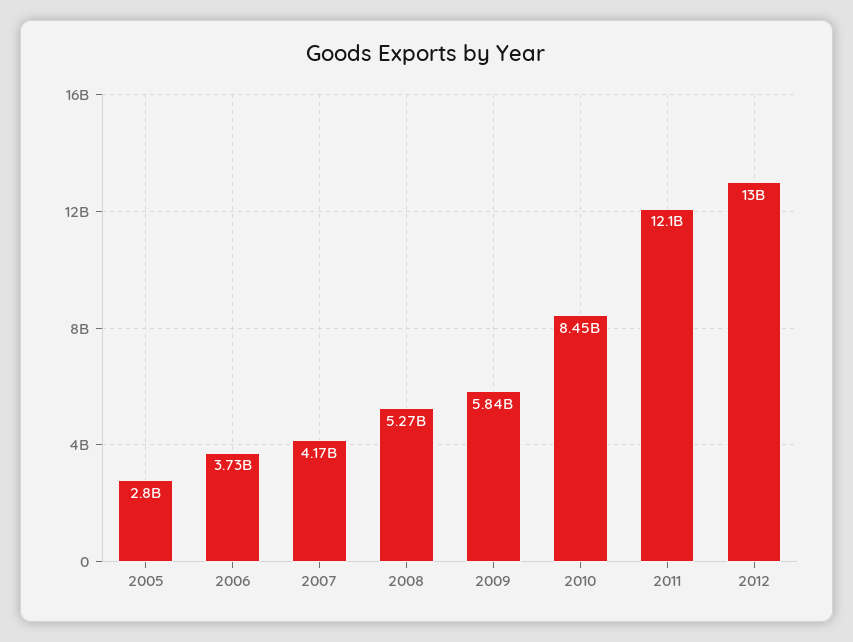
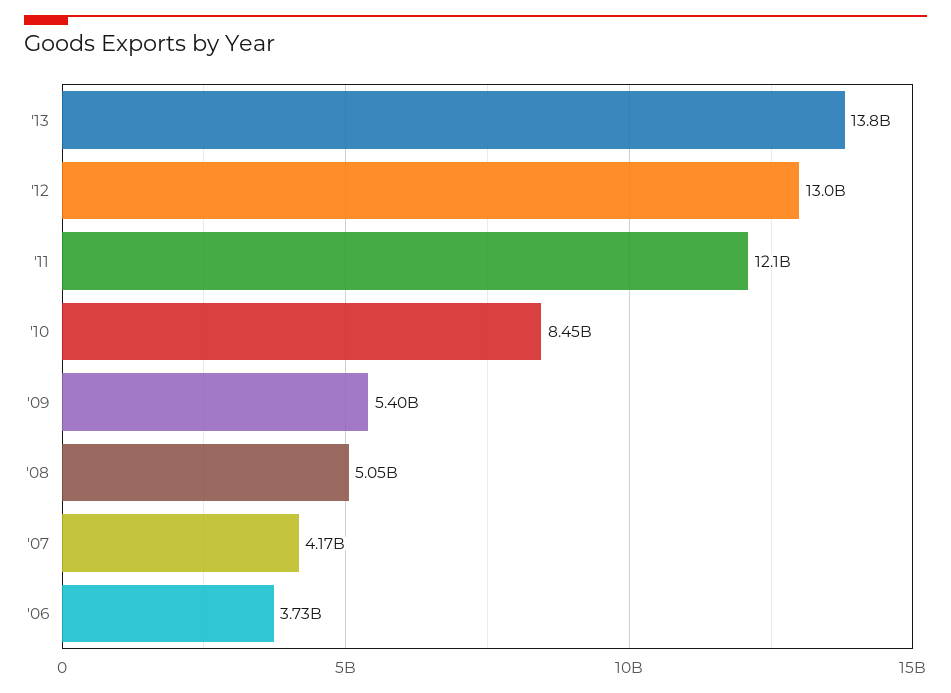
2005: 2800000000 -> none
2008: 5270000000 -> 5050000000
2009: 5840000000 -> 5400000000
'13: none -> 13800000000

